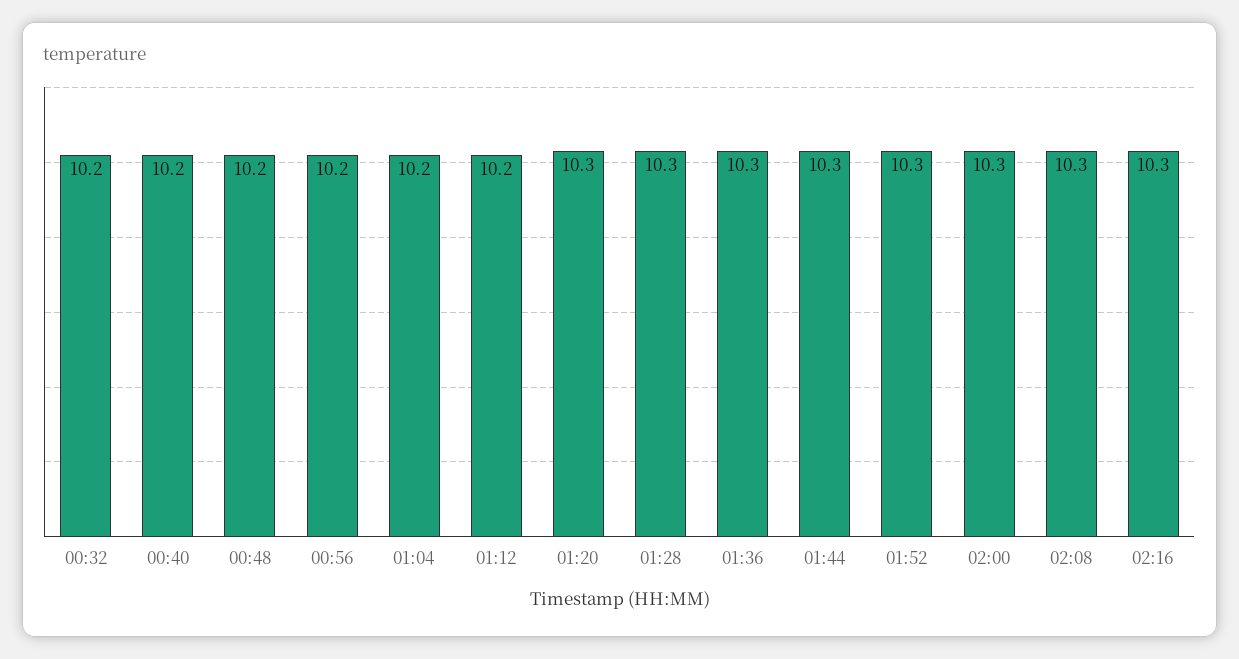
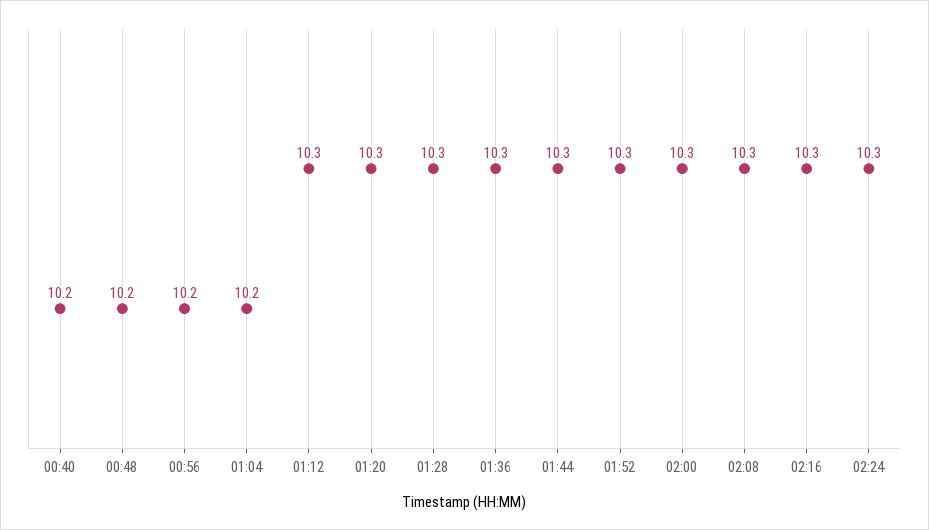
00:32: 10.2 -> none
01:12: 10.2 -> 10.3
02:24: none -> 10.3

